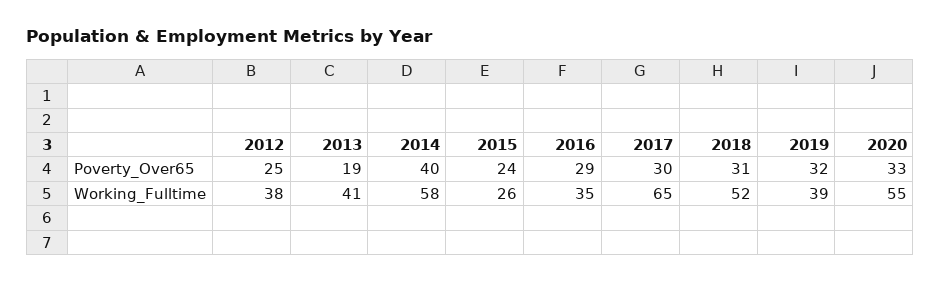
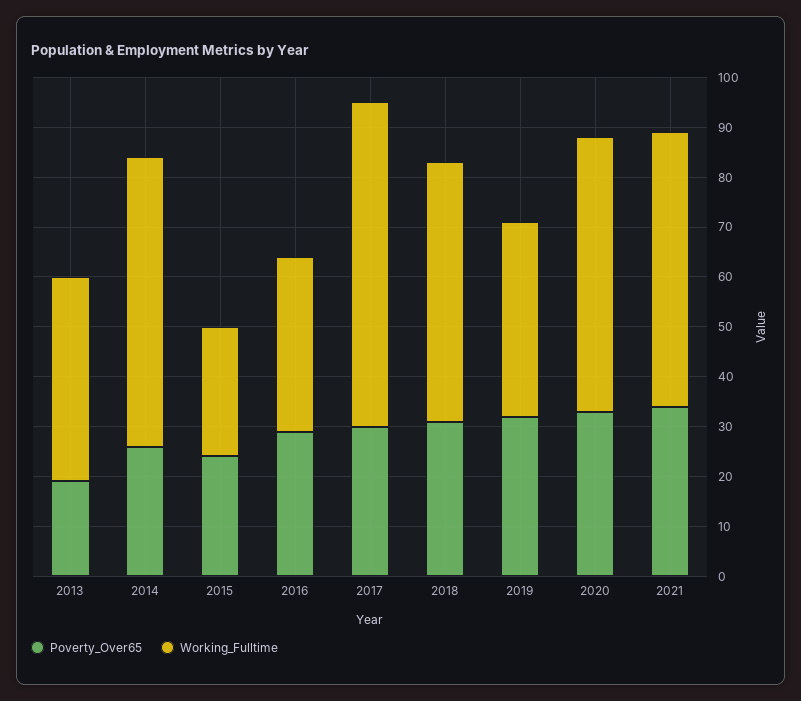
Poverty_Over65, 2012: 25 -> none
Poverty_Over65, 2014: 40 -> 25
Working_Fulltime, 2012: 38 -> none
Poverty_Over65, 2021: none -> 35
Working_Fulltime, 2021: none -> 55

